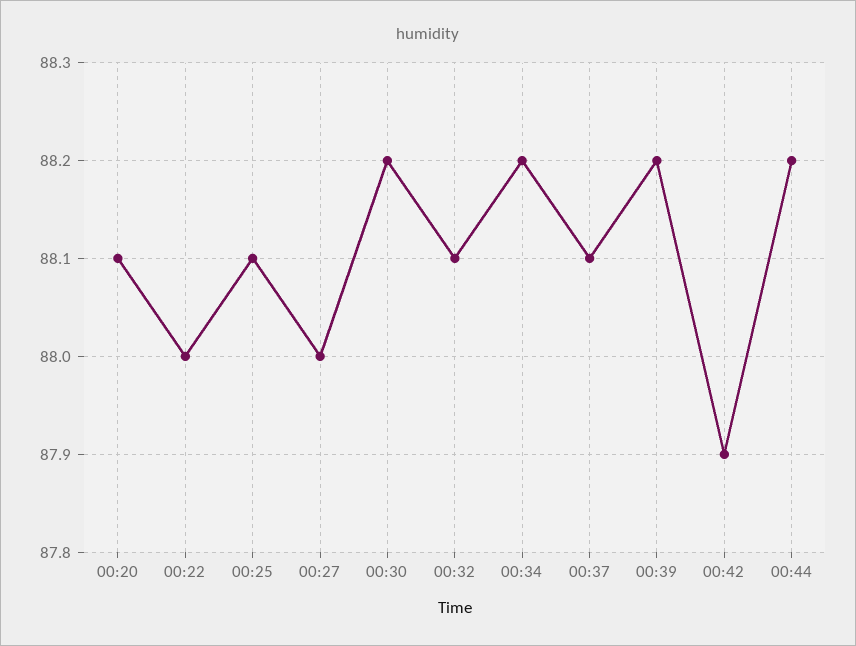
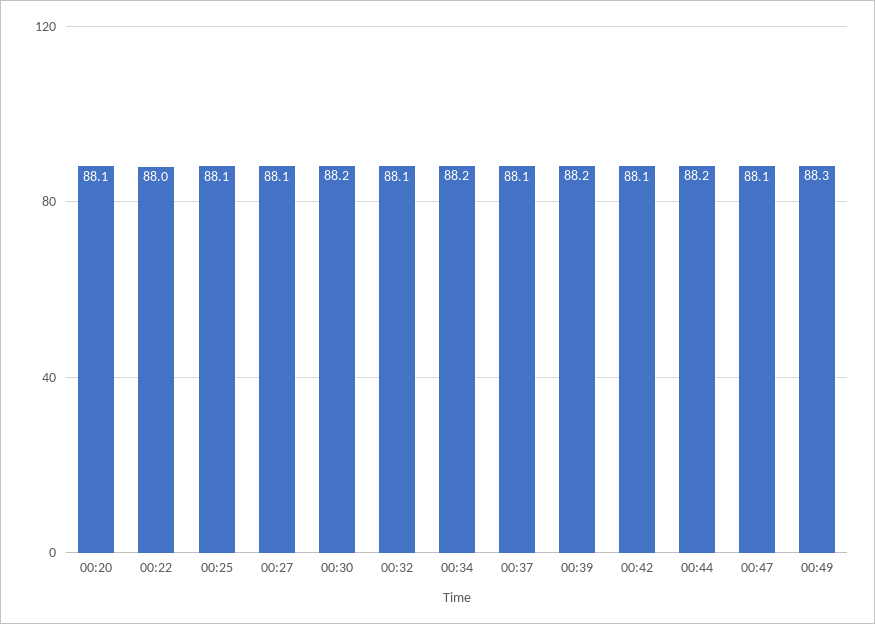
00:27: 88 -> 88.1
00:42: 87.9 -> 88.1
00:47: none -> 88.1
00:49: none -> 88.3

